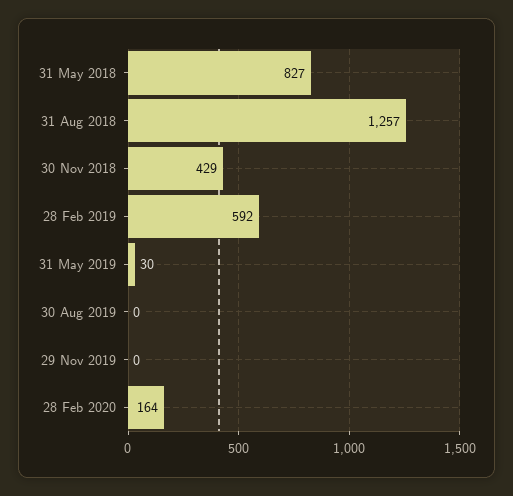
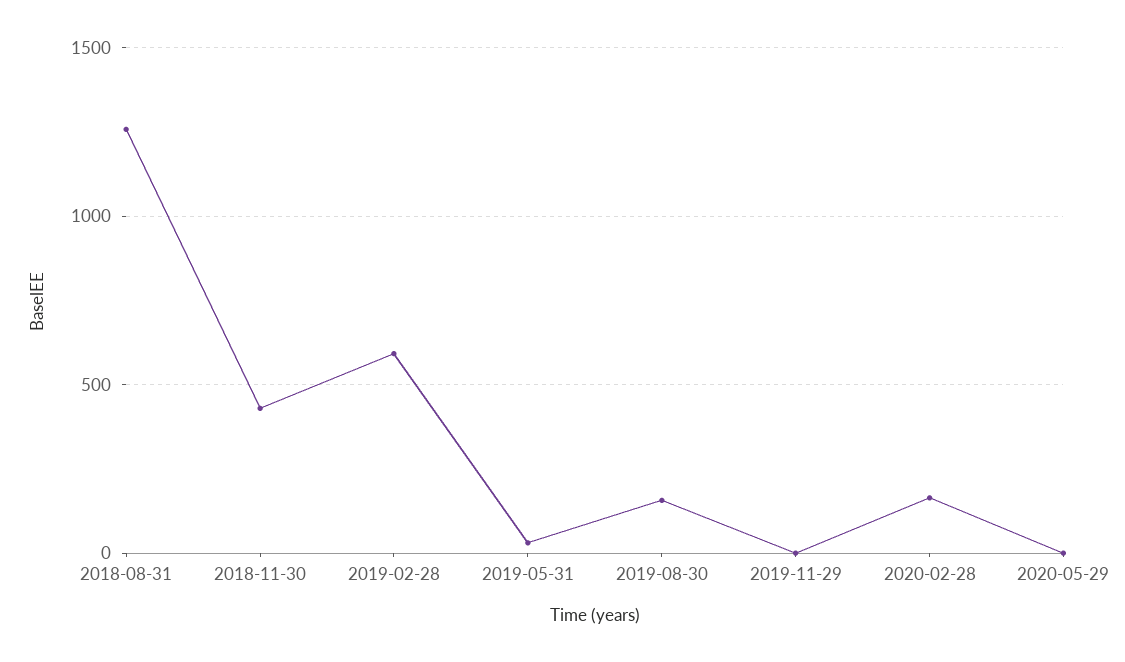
31 May 2018: 827 -> none
30 Aug 2019: 0 -> 150
2020-05-29: none -> 0

